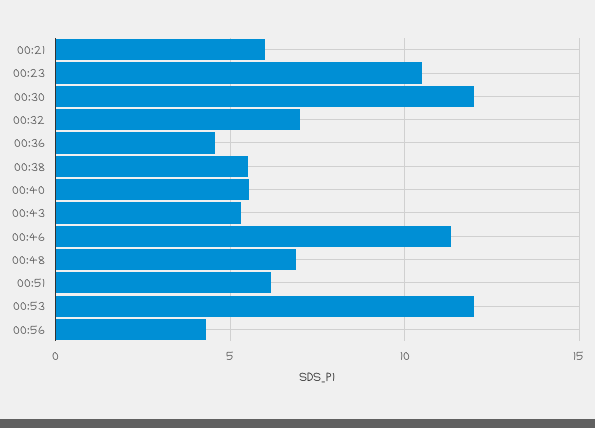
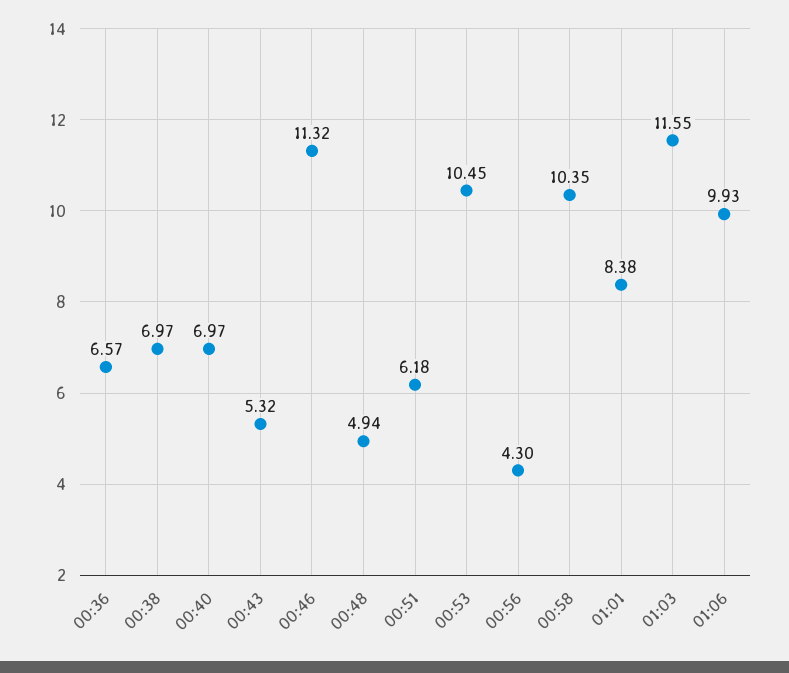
00:21: 6 -> none
00:23: 10.5 -> none
00:30: 12 -> none
00:32: 7 -> none
00:36: 4.5 -> 6.57
00:38: 5.5 -> 6.97
00:40: 5.5 -> 6.97
00:48: 7 -> 4.94
00:53: 12 -> 10.45
00:58: none -> 10.35
01:01: none -> 8.38
01:03: none -> 11.55
01:06: none -> 9.93

